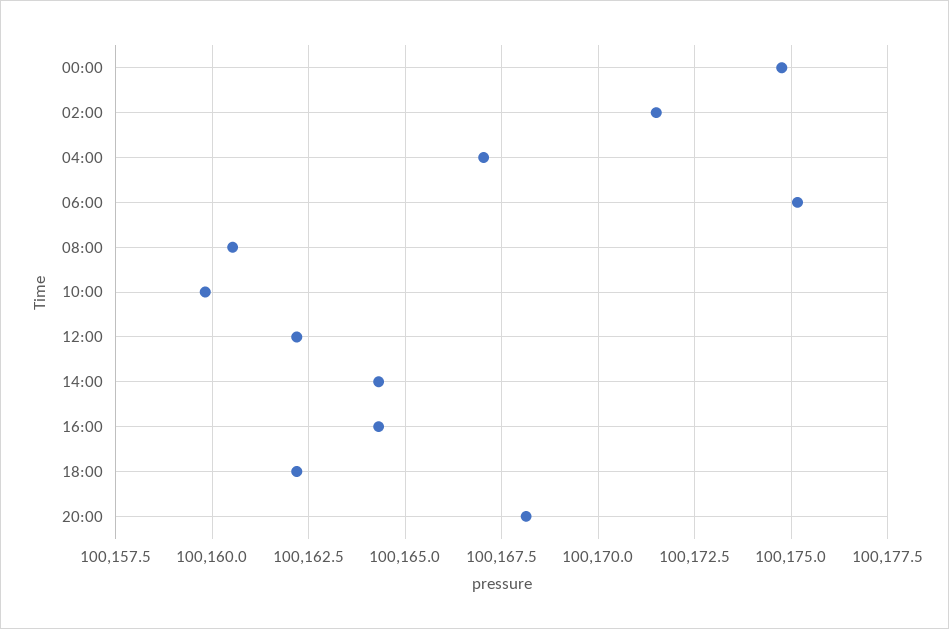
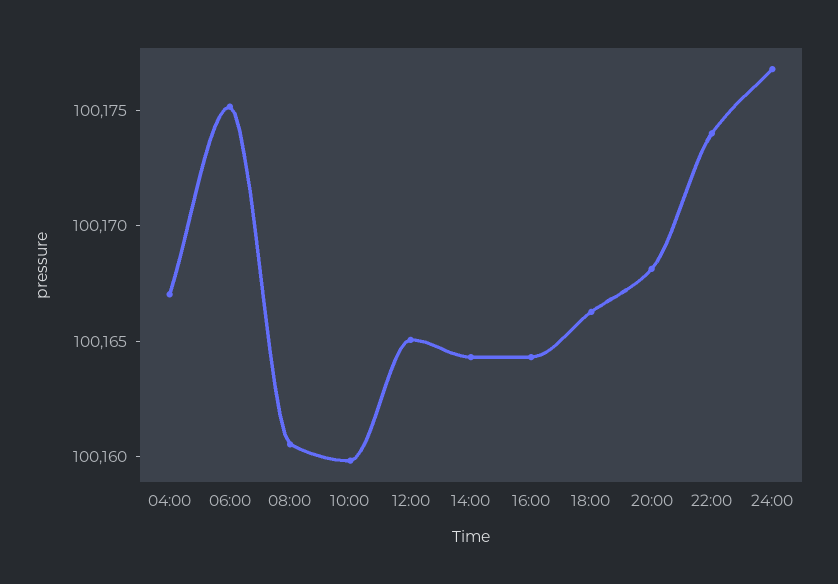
00:00: 100174.75 -> none
02:00: 100171.5 -> none
12:00: 100162.25 -> 100165
18:00: 100162.25 -> 100166
22:00: none -> 100174
24:00: none -> 100177

